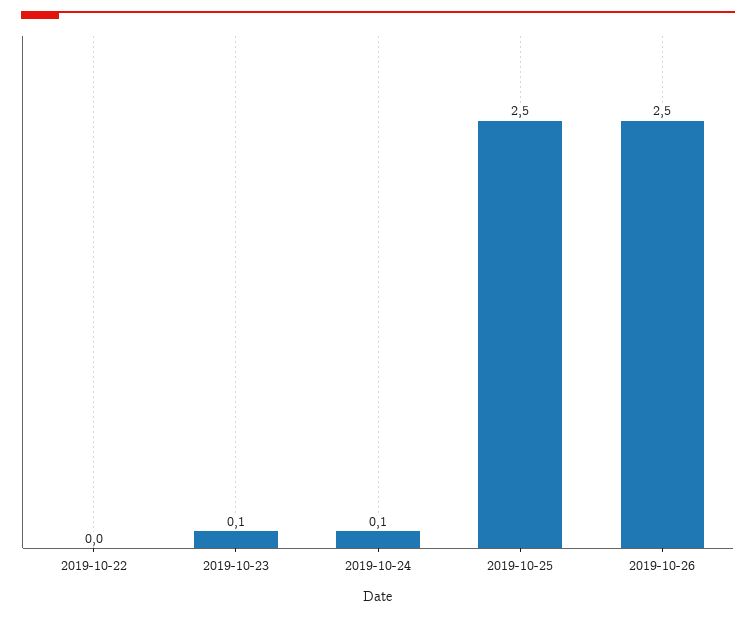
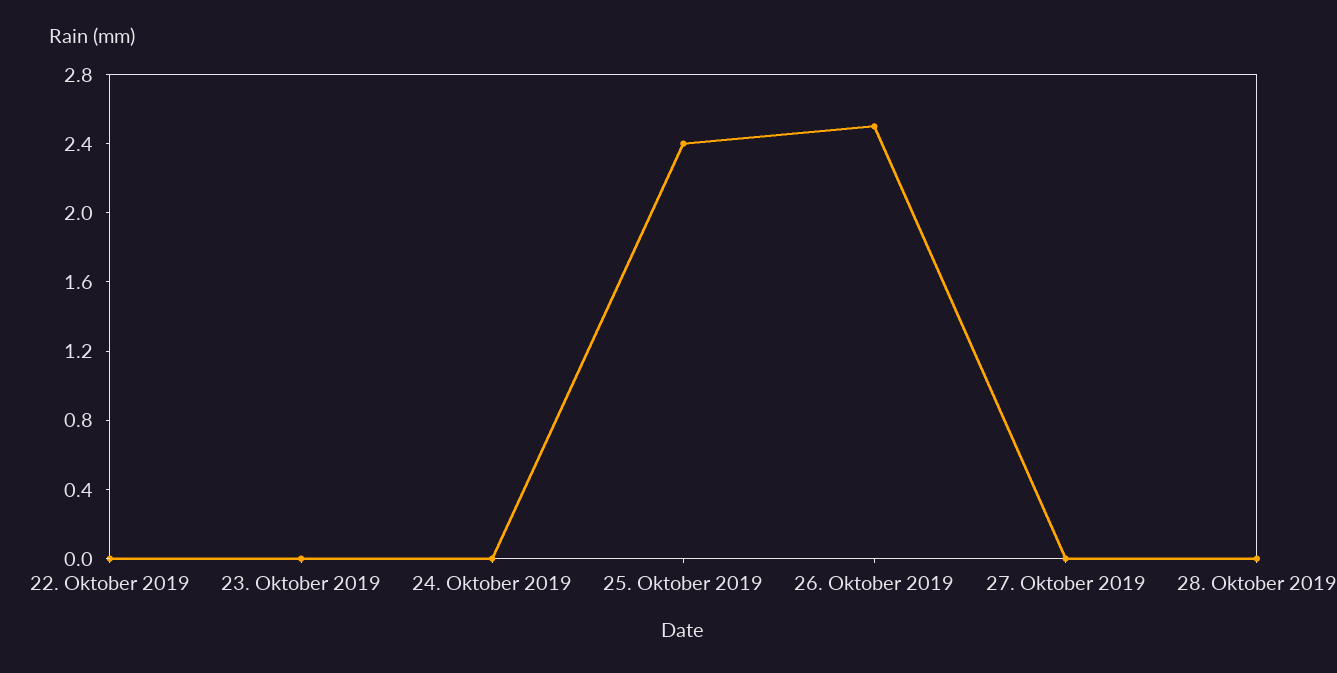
2019-10-23: 0.1 -> 0
2019-10-24: 0.1 -> 0
2019-10-25: 2.5 -> 2.4
27. Oktober 2019: none -> 0
28. Oktober 2019: none -> 0

